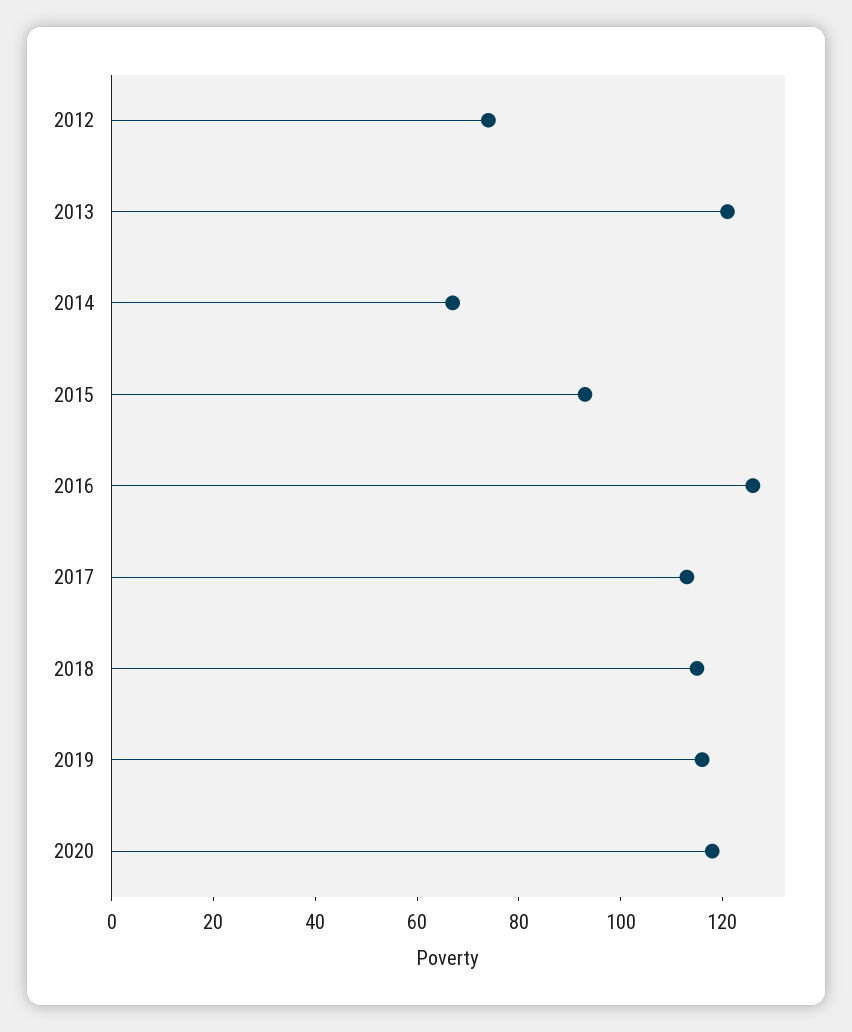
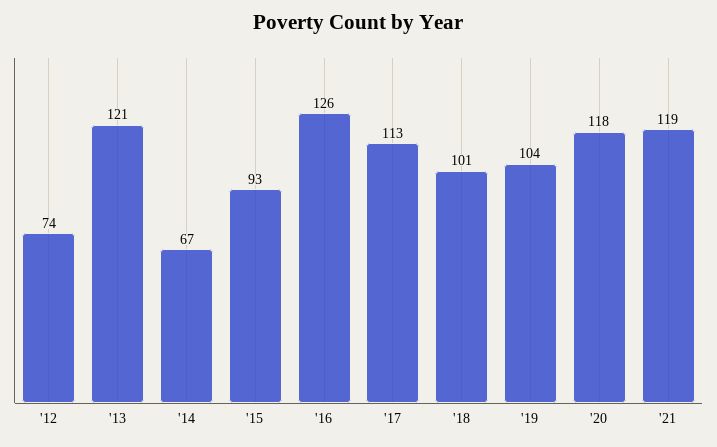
2018: 115 -> 101
2019: 115 -> 104
'21: none -> 119

